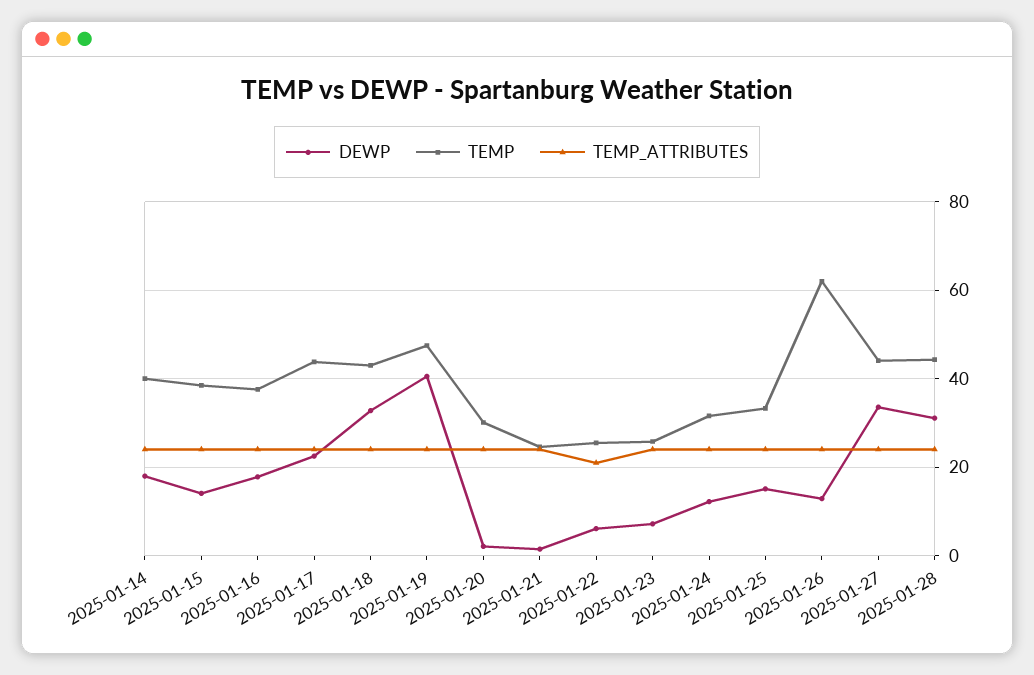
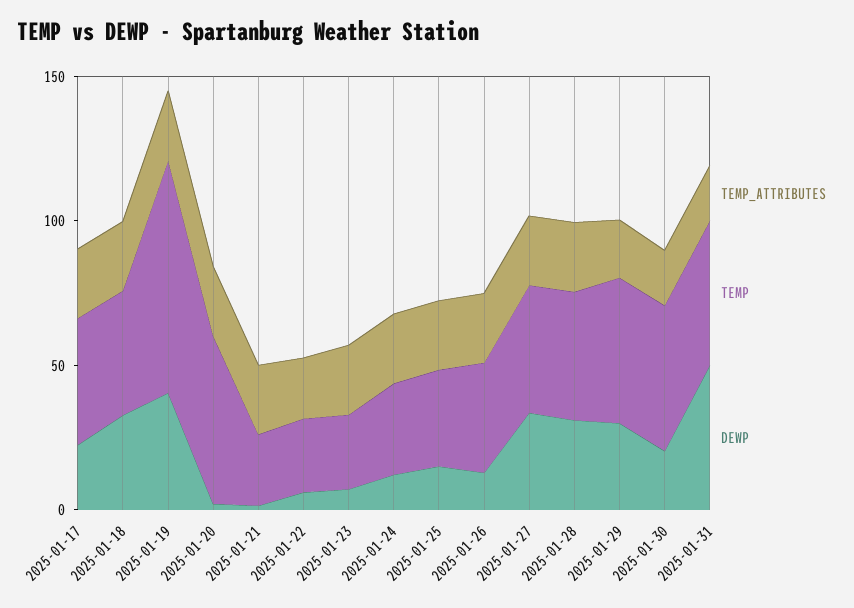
DEWP, 2025-01-14: 18 -> none
TEMP, 2025-01-14: 40 -> none
TEMP_ATTRIBUTES, 2025-01-14: 24 -> none
DEWP, 2025-01-15: 14 -> none
TEMP, 2025-01-15: 38 -> none
TEMP_ATTRIBUTES, 2025-01-15: 24 -> none
DEWP, 2025-01-16: 18 -> none
TEMP, 2025-01-16: 38 -> none
TEMP_ATTRIBUTES, 2025-01-16: 24 -> none
TEMP, 2025-01-19: 48 -> 80
TEMP, 2025-01-20: 30 -> 60
TEMP, 2025-01-26: 62 -> 40
TEMP_ATTRIBUTES, 2025-01-29: none -> 20
TEMP, 2025-01-29: none -> 50
DEWP, 2025-01-29: none -> 30
TEMP_ATTRIBUTES, 2025-01-30: none -> 20
TEMP, 2025-01-30: none -> 50
DEWP, 2025-01-30: none -> 20
TEMP_ATTRIBUTES, 2025-01-31: none -> 20
TEMP, 2025-01-31: none -> 50
DEWP, 2025-01-31: none -> 50

